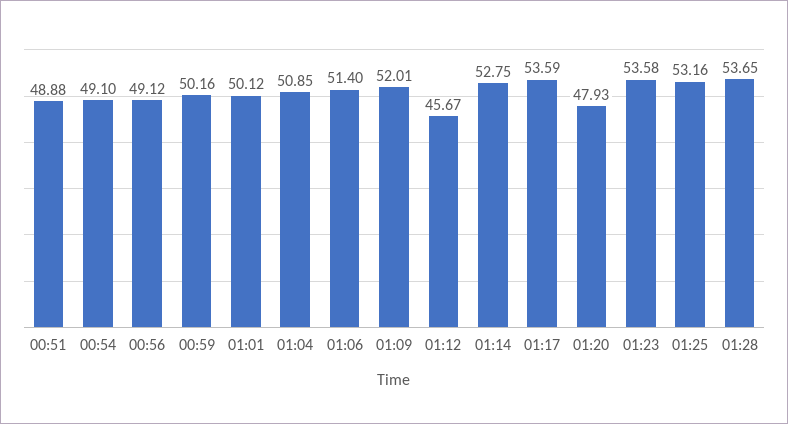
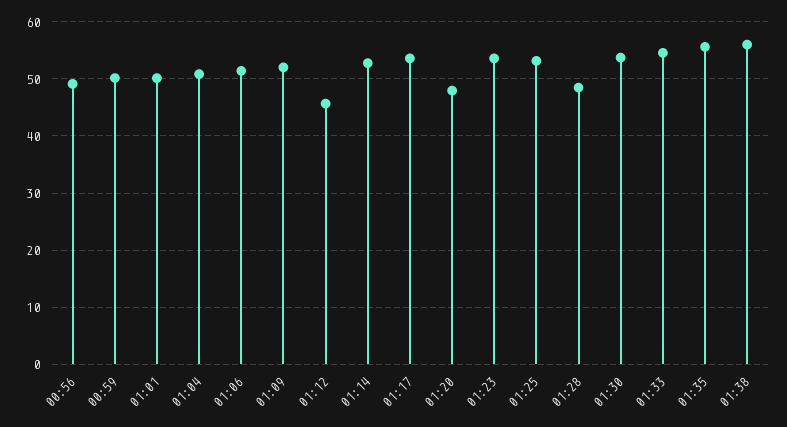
00:51: 48.88 -> none
00:54: 49.1 -> none
01:28: 53.65 -> 48
01:30: none -> 54
01:33: none -> 54
01:35: none -> 56
01:38: none -> 56

